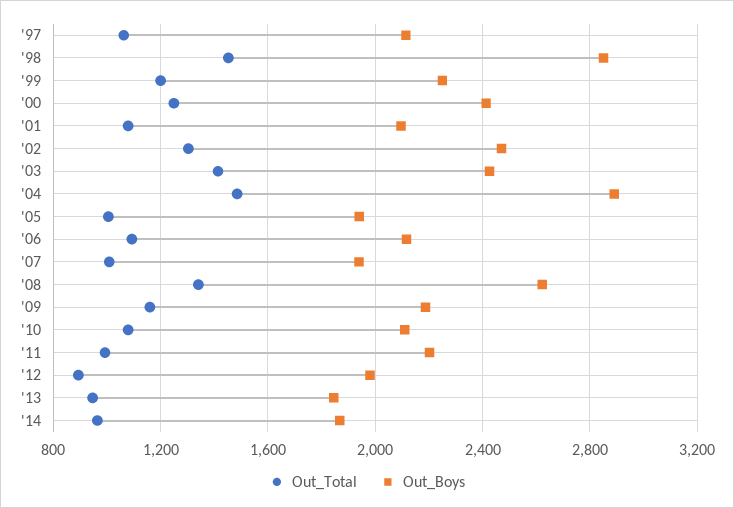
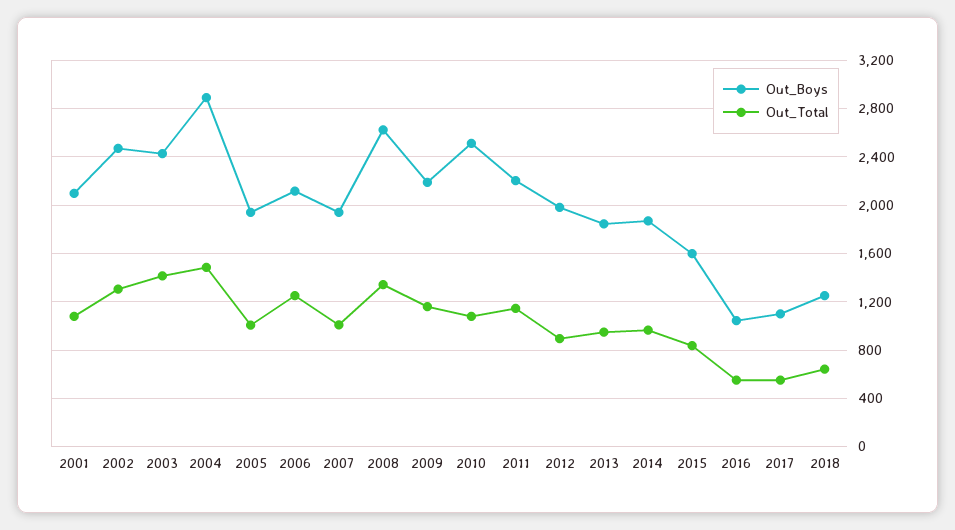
Out_Total, '97: 1050 -> none
Out_Boys, '97: 2100 -> none
Out_Total, '98: 1450 -> none
Out_Boys, '98: 2850 -> none
Out_Total, '99: 1200 -> none
Out_Boys, '99: 2250 -> none
Out_Total, '00: 1250 -> none
Out_Boys, '00: 2400 -> none
Out_Total, '06: 1100 -> 1250
Out_Boys, '10: 2100 -> 2500
Out_Total, '11: 1000 -> 1150
Out_Boys, 2015: none -> 1600
Out_Total, 2015: none -> 850
Out_Boys, 2016: none -> 1050
Out_Total, 2016: none -> 550
Out_Boys, 2017: none -> 1100
Out_Total, 2017: none -> 550
Out_Boys, 2018: none -> 1250
Out_Total, 2018: none -> 650

